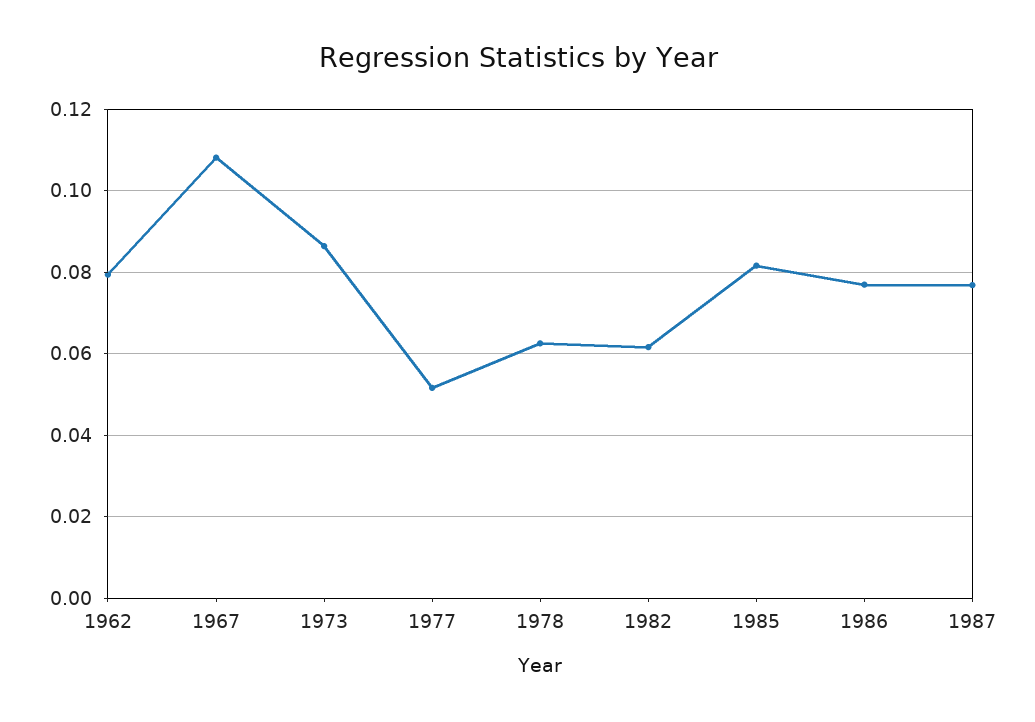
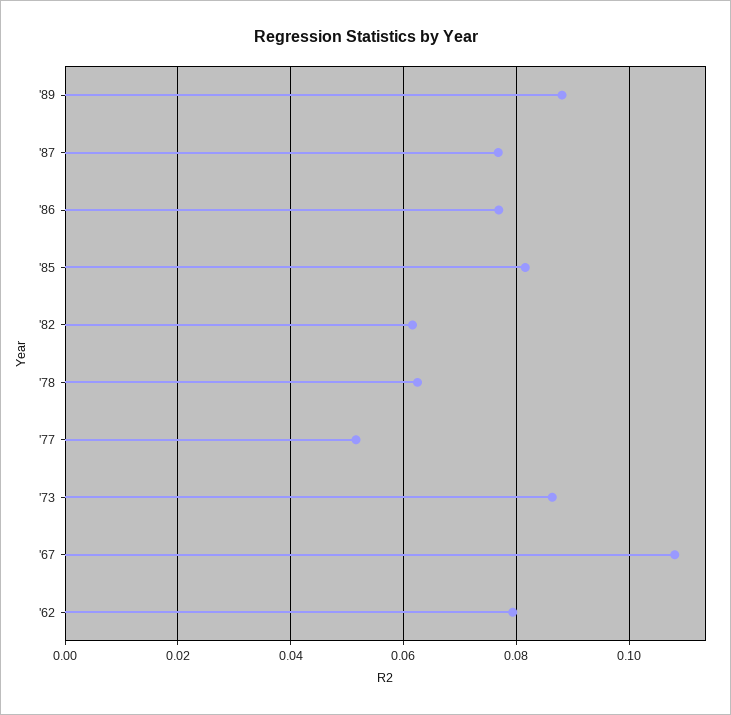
'89: none -> 0.088

